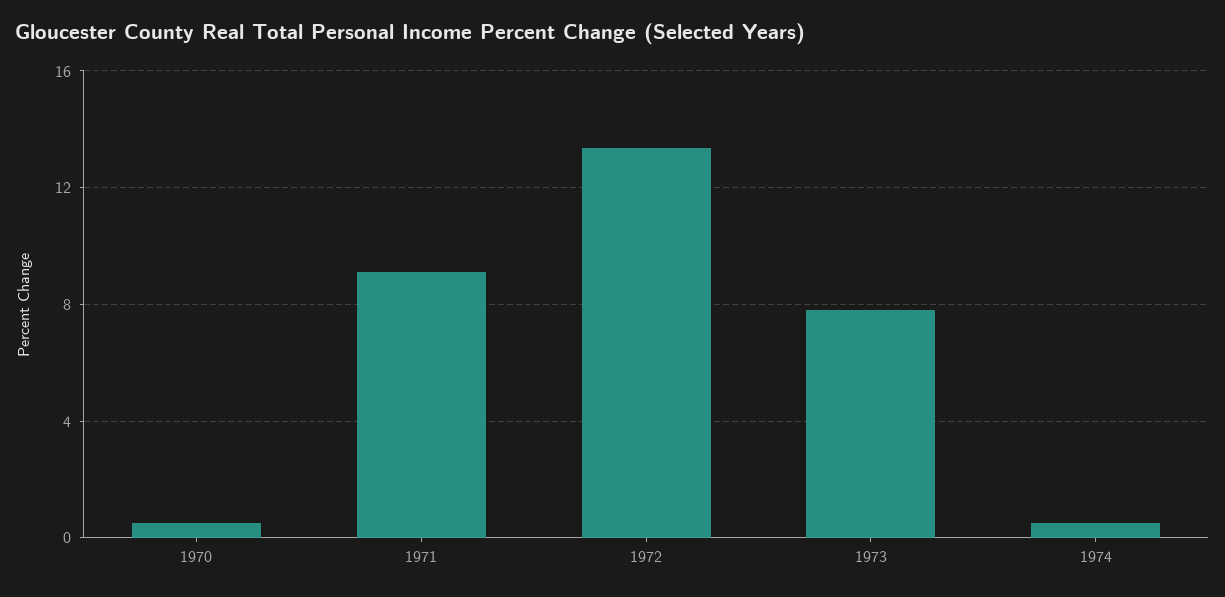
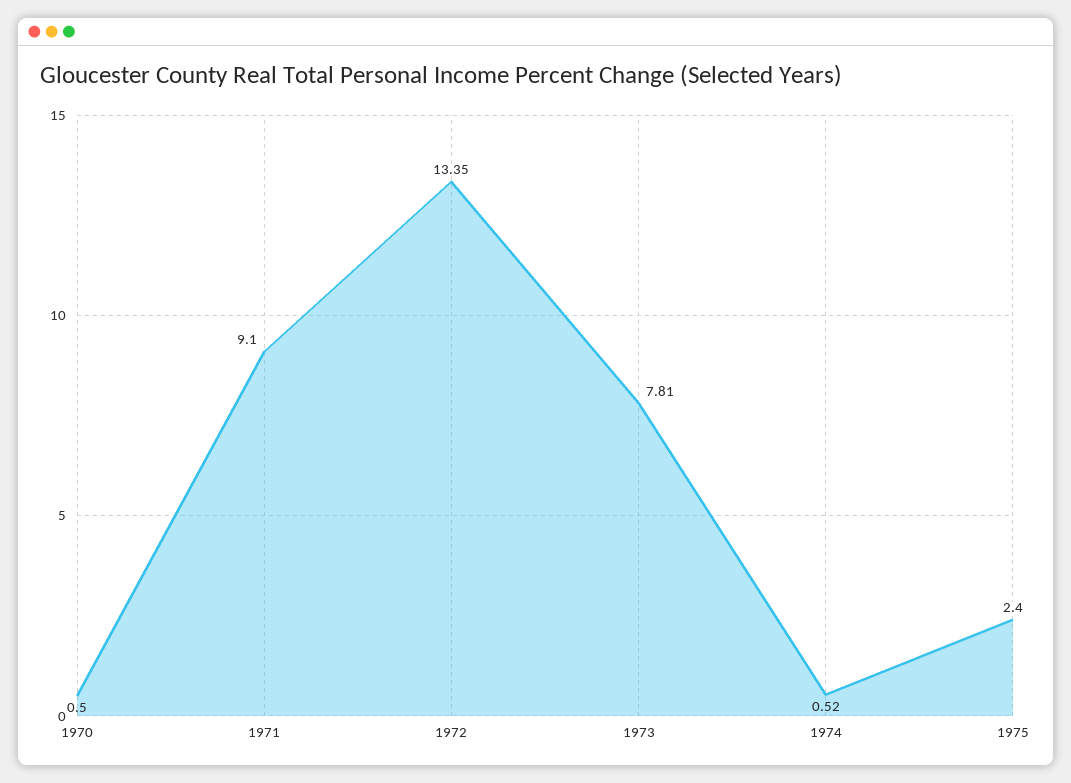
1975: none -> 2.4

